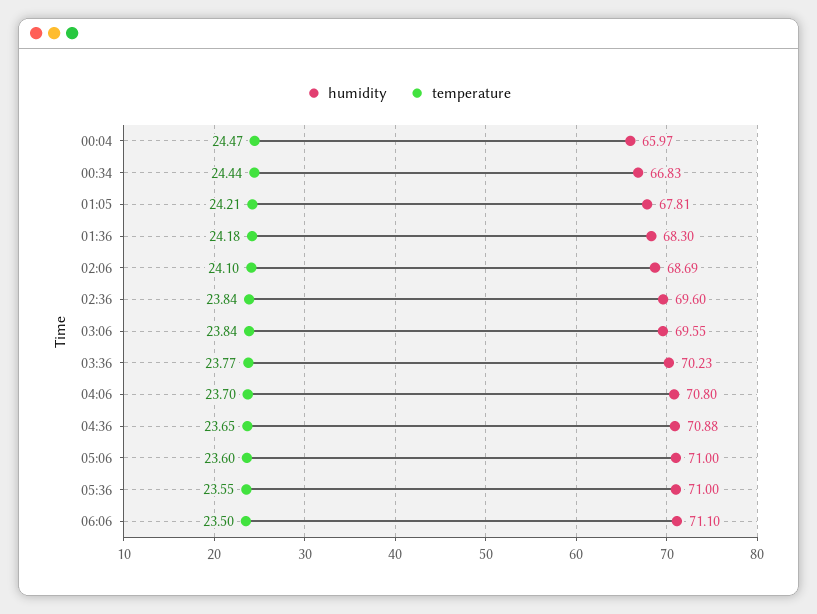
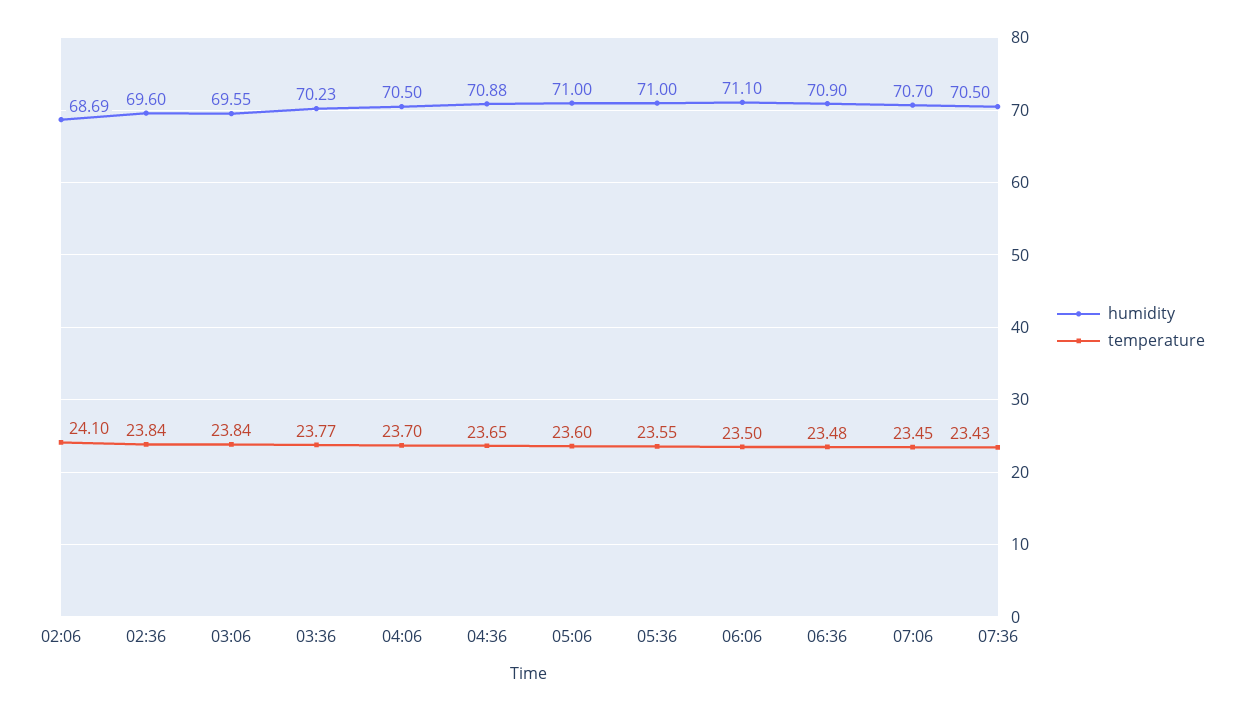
humidity, 00:04: 65.97 -> none
temperature, 00:04: 24.47 -> none
humidity, 00:34: 66.83 -> none
temperature, 00:34: 24.44 -> none
humidity, 01:05: 67.81 -> none
temperature, 01:05: 24.21 -> none
humidity, 01:36: 68.3 -> none
temperature, 01:36: 24.18 -> none
humidity, 04:06: 70.8 -> 70.5
humidity, 06:36: none -> 70.9
temperature, 06:36: none -> 23.48
humidity, 07:06: none -> 70.7
temperature, 07:06: none -> 23.45
humidity, 07:36: none -> 70.5
temperature, 07:36: none -> 23.43

